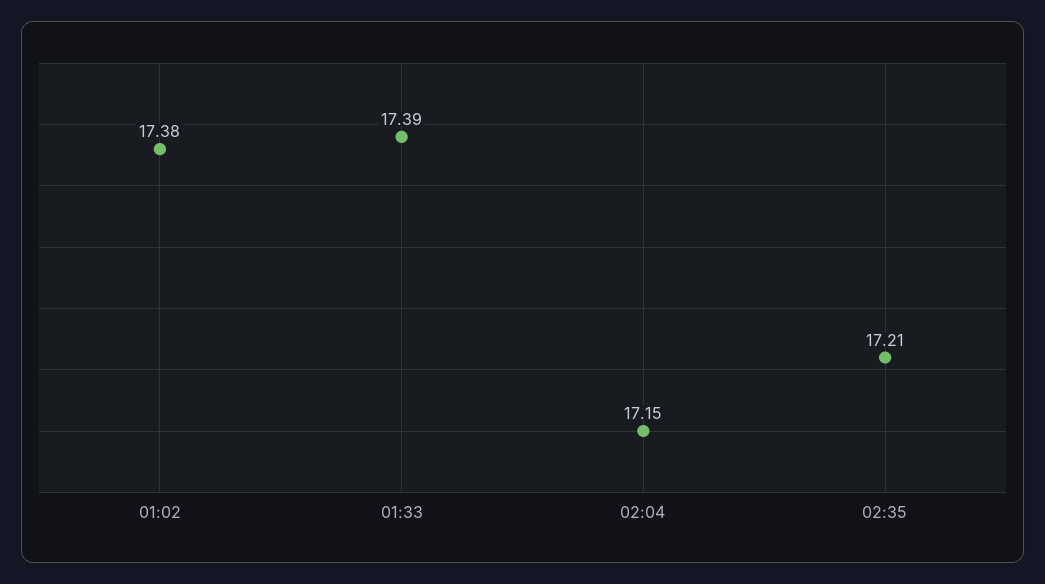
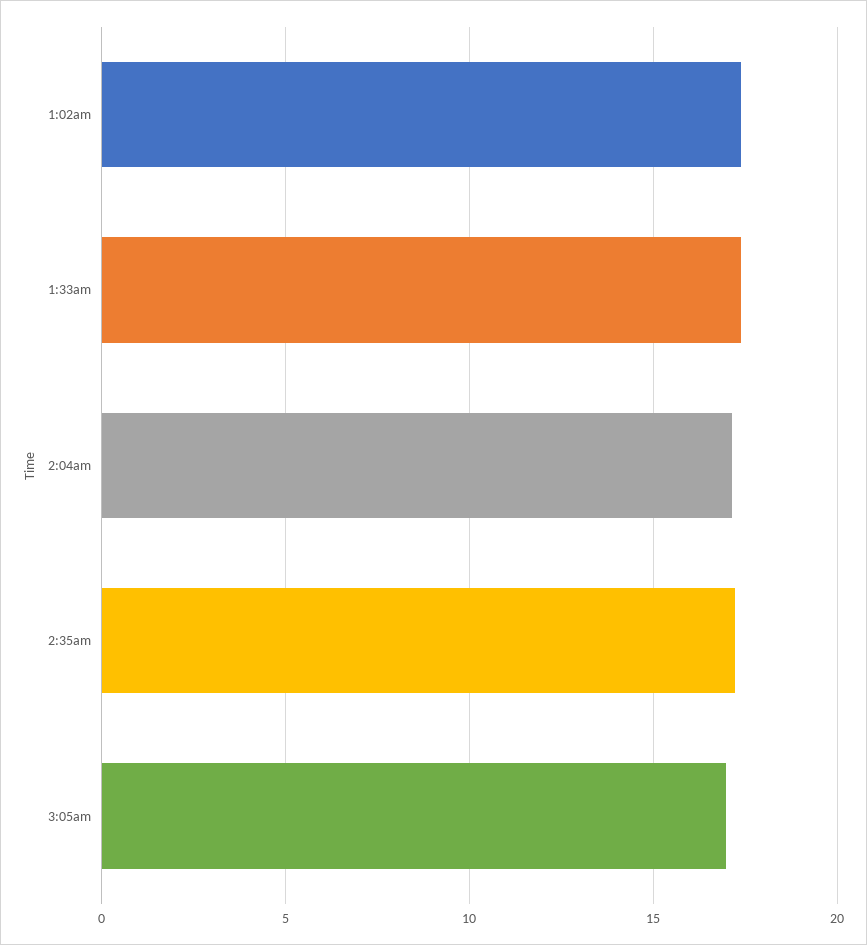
3:05am: none -> 17

